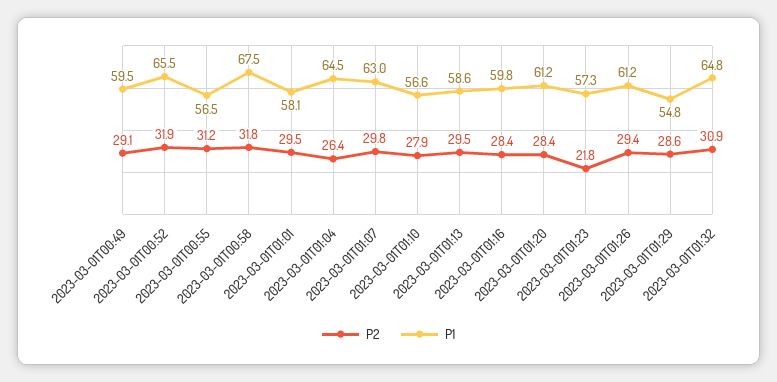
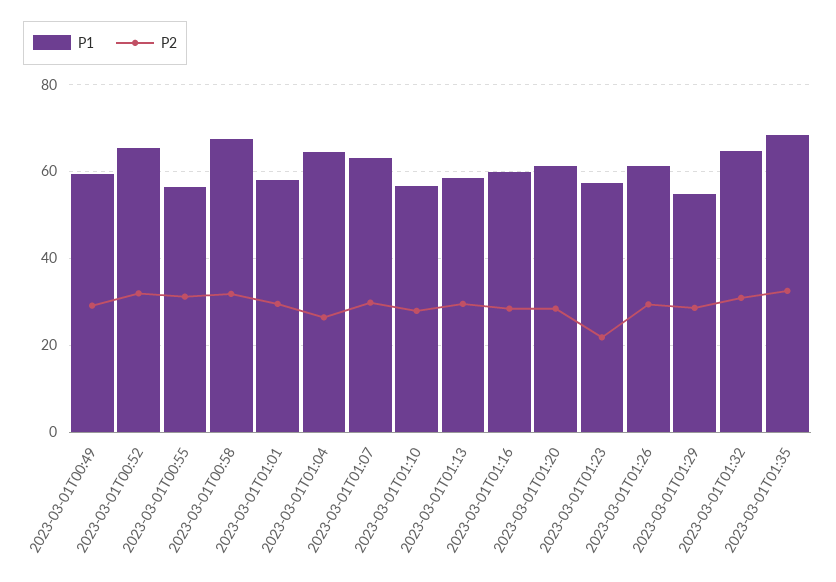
P1, 2023-03-01T01:35: none -> 68
P2, 2023-03-01T01:35: none -> 32

